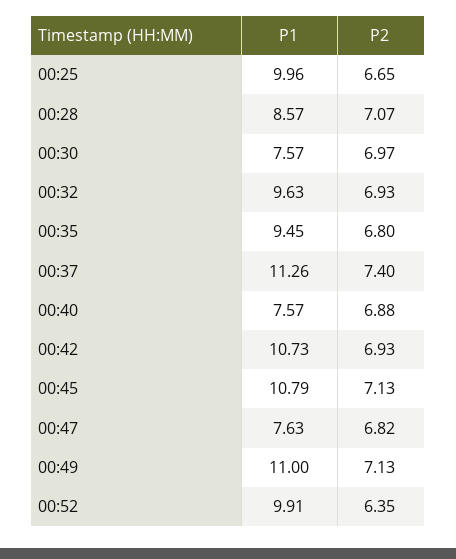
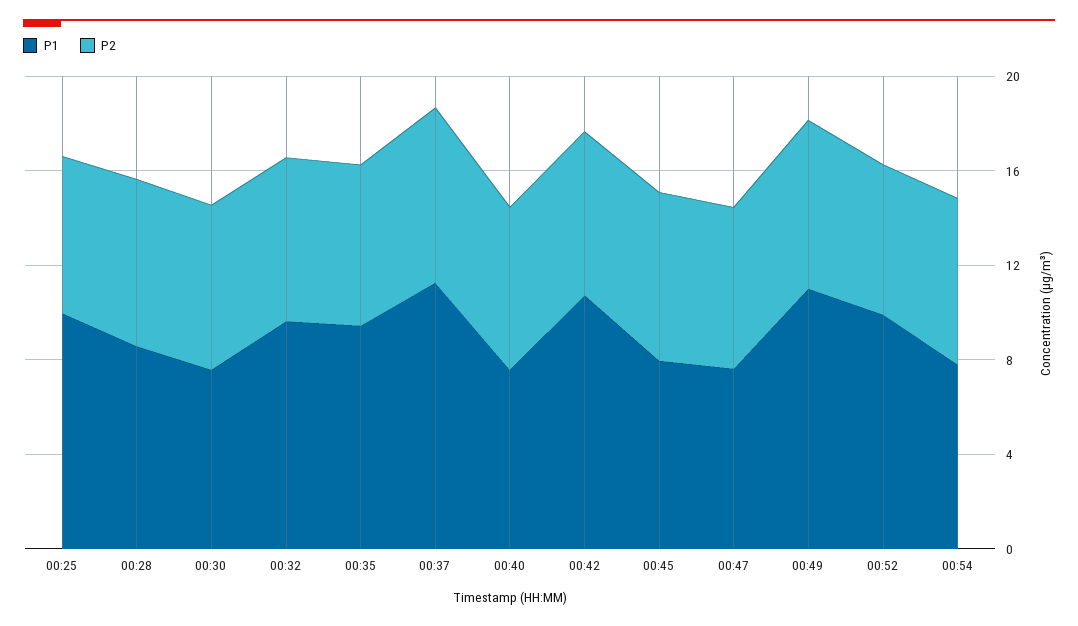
P1, 00:45: 10.79 -> 8
P1, 00:54: none -> 8
P2, 00:54: none -> 7

